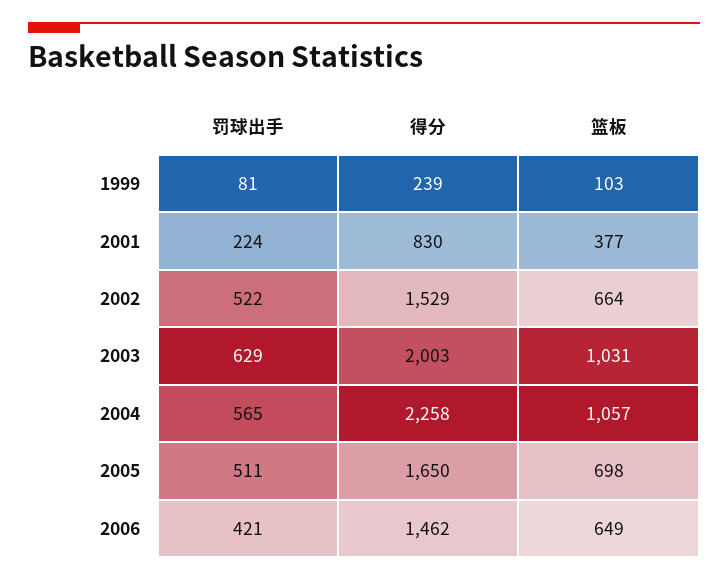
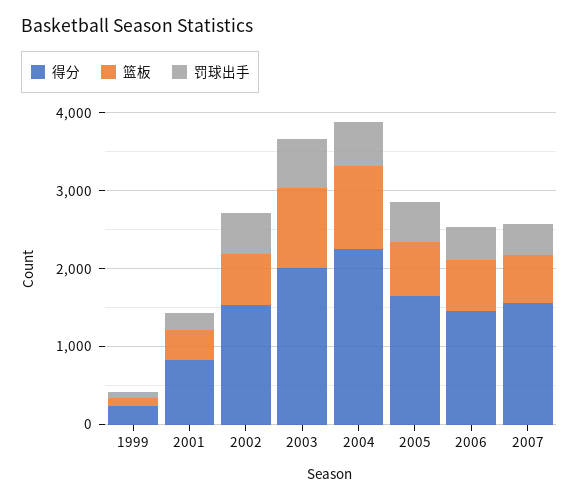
得分, 2007: none -> 1600
篮板, 2007: none -> 600
罚球出手, 2007: none -> 400

